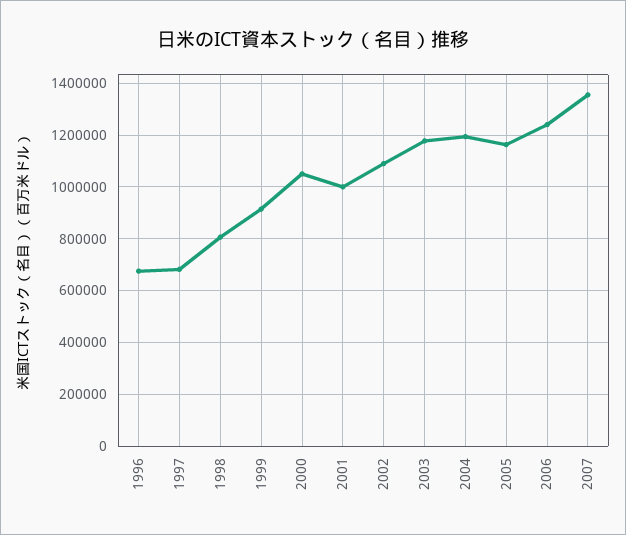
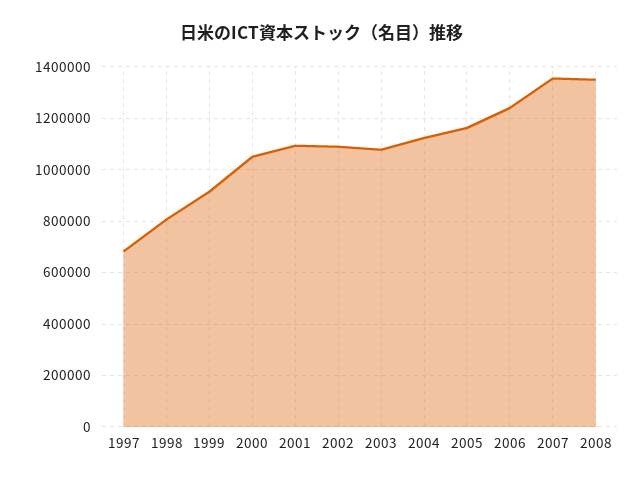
1996: 675000 -> none
2001: 1000000 -> 1100000
2003: 1175000 -> 1075000
2004: 1200000 -> 1125000
2008: none -> 1350000

